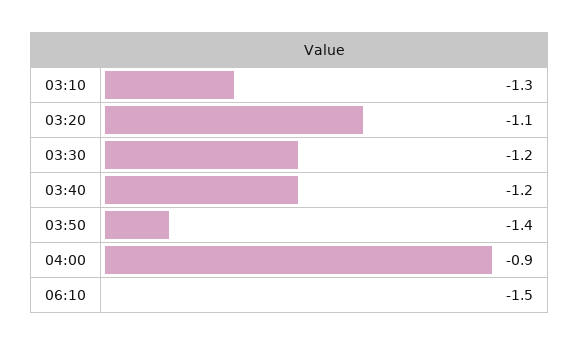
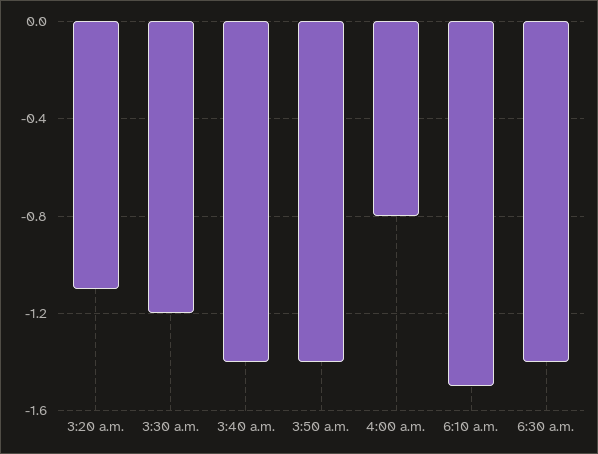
03:10: -1.3 -> none
03:40: -1.2 -> -1.4
04:00: -0.9 -> -0.8
6:30 a.m.: none -> -1.4

